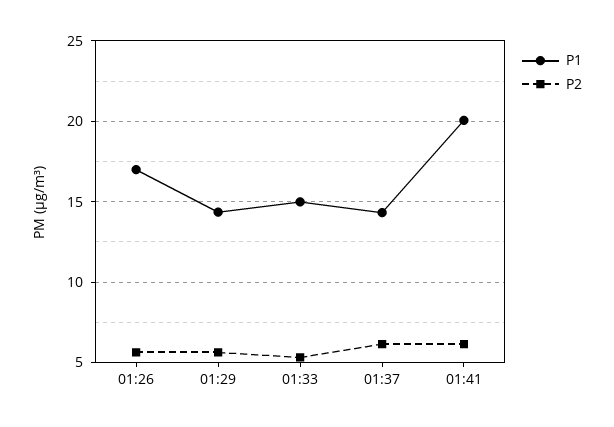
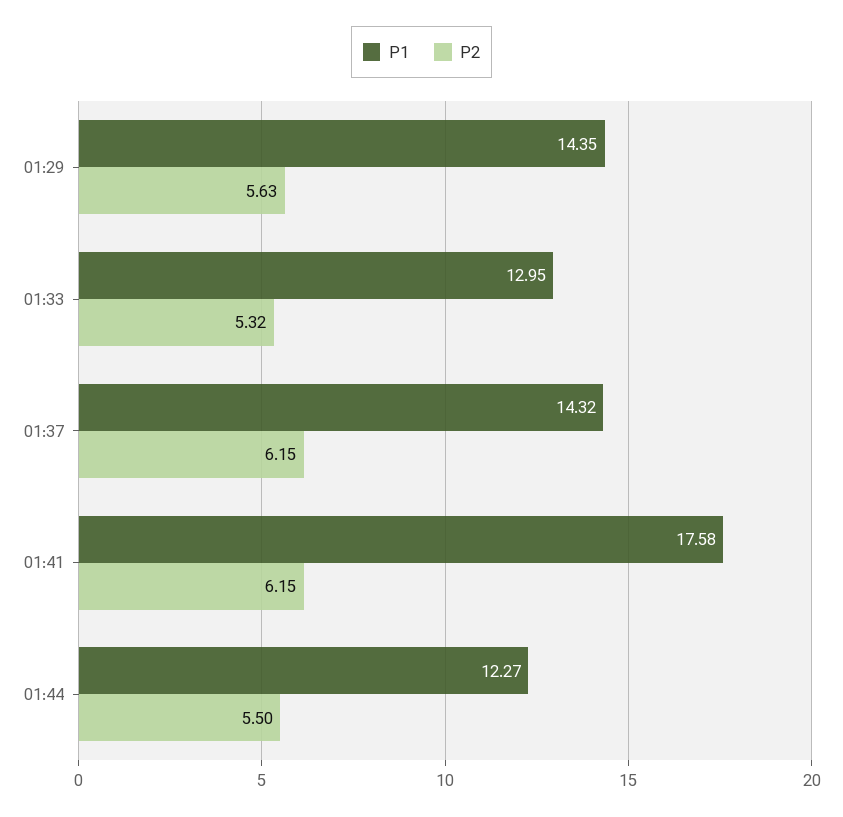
P1, 01:26: 17 -> none
P2, 01:26: 5.5 -> none
P1, 01:33: 15 -> 12.95
P1, 01:41: 20 -> 17.58
P1, 01:44: none -> 12.27
P2, 01:44: none -> 5.5

